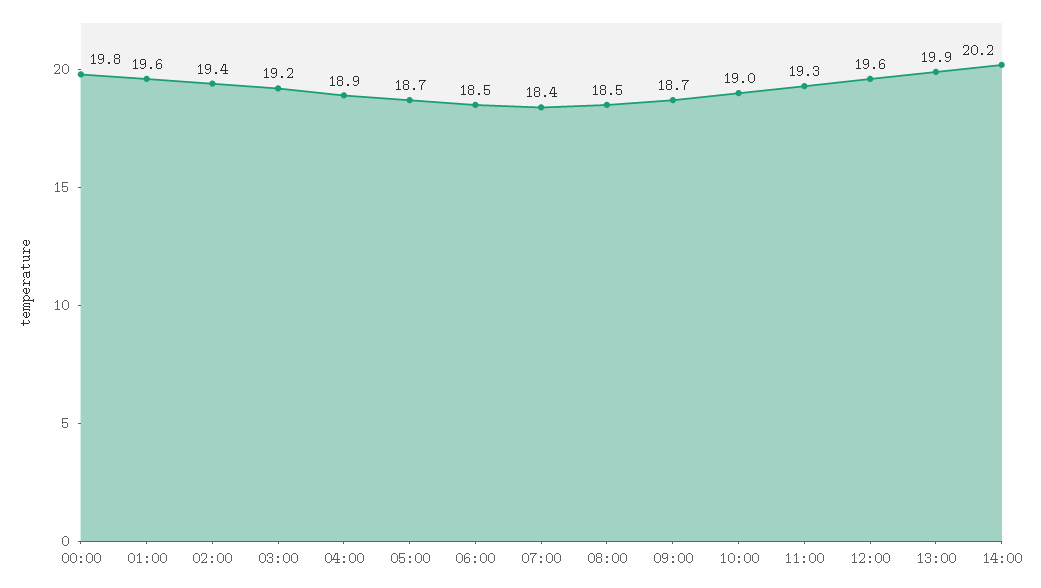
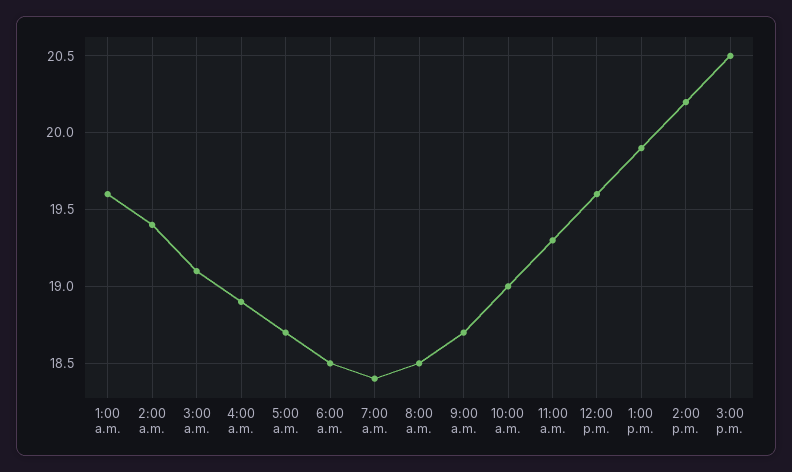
00:00: 19.8 -> none
03:00: 19.2 -> 19.1
3:00 p.m.: none -> 20.5

